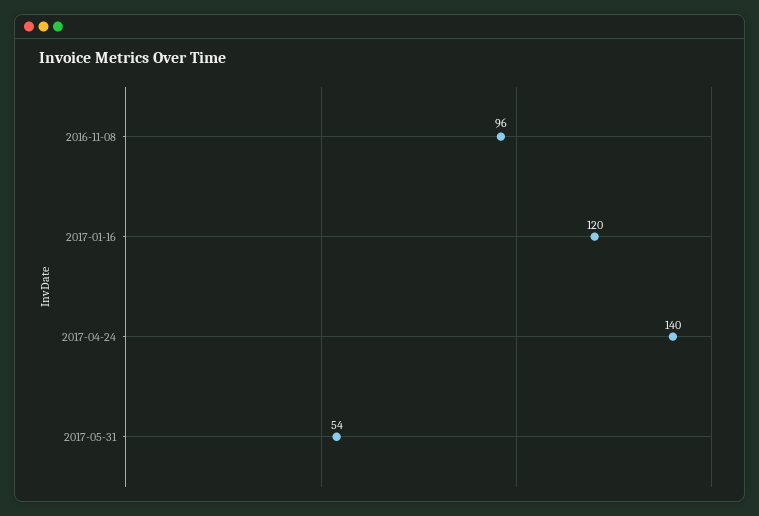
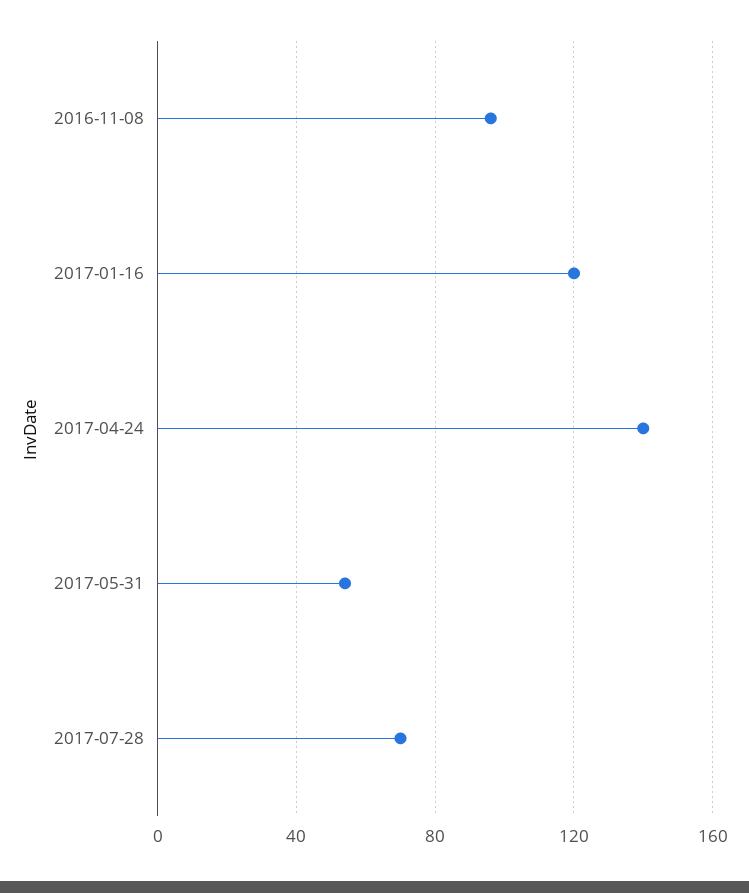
2017-07-28: none -> 70

